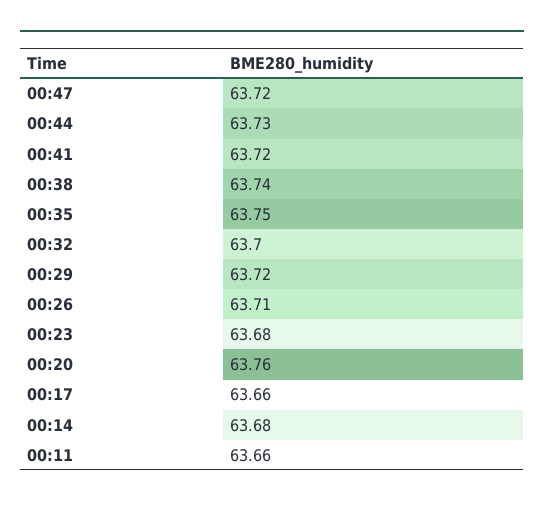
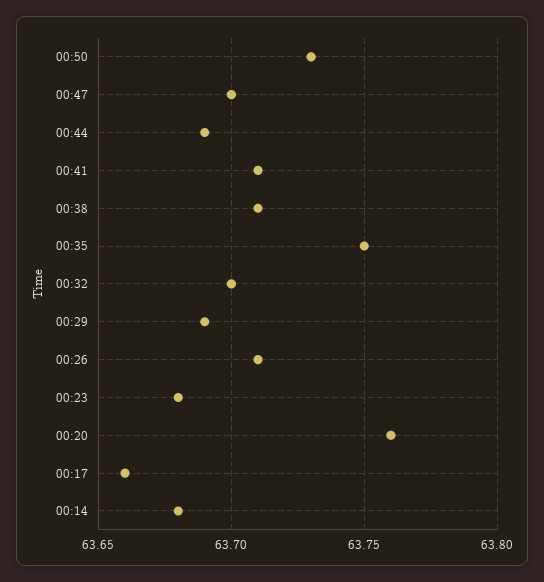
00:47: 63.72 -> 63.7
00:44: 63.73 -> 63.69
00:41: 63.72 -> 63.71
00:38: 63.74 -> 63.71
00:29: 63.72 -> 63.69
00:11: 63.66 -> none
00:50: none -> 63.73

